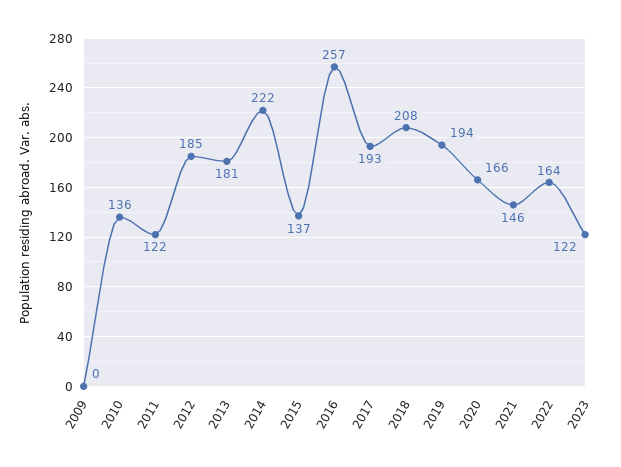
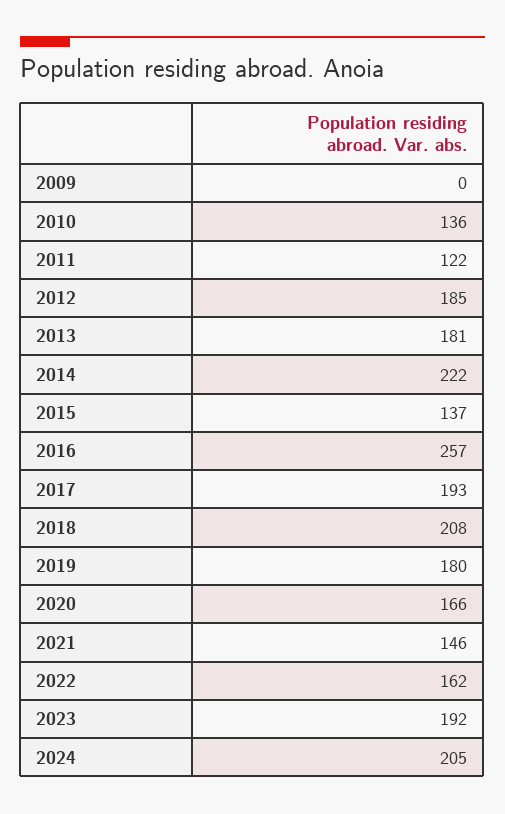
2019: 194 -> 180
2022: 164 -> 162
2023: 122 -> 192
2024: none -> 205

